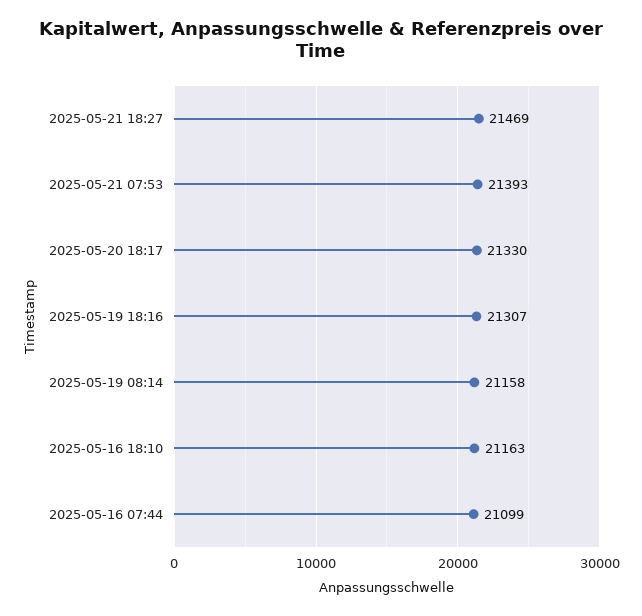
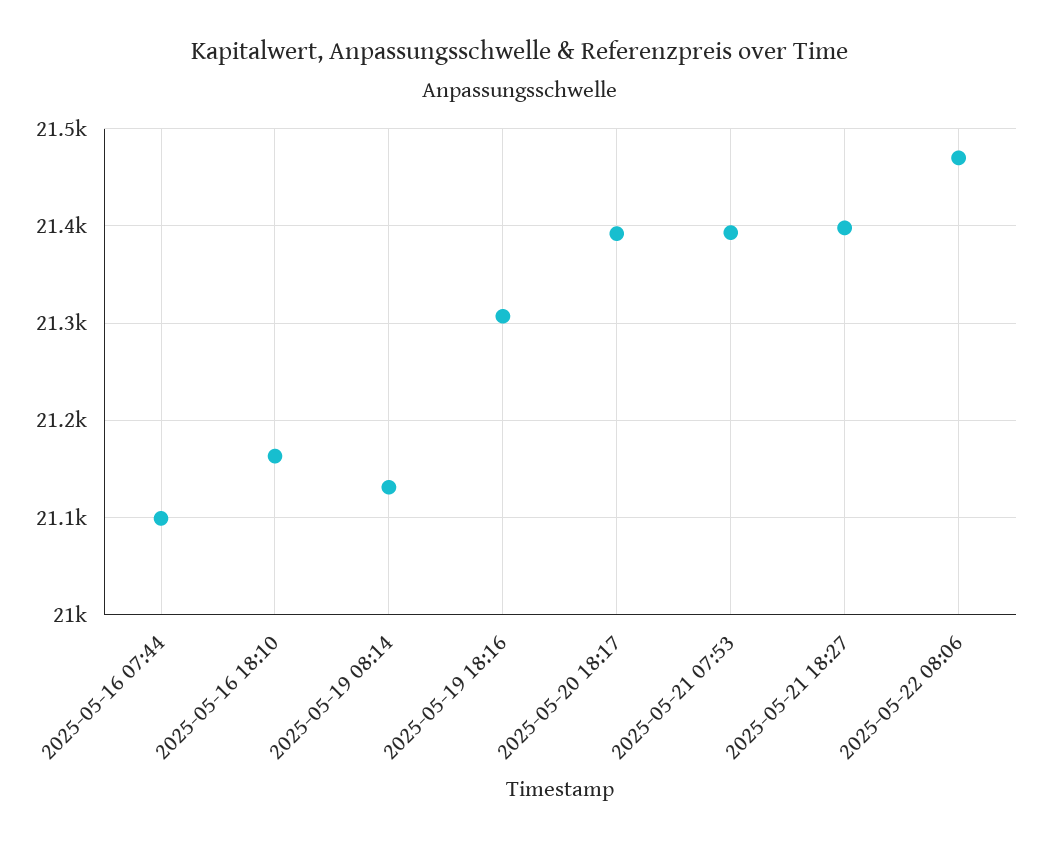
2025-05-21 18:27: 21469 -> 21400
2025-05-20 18:17: 21330 -> 21390
2025-05-19 08:14: 21158 -> 21130
2025-05-22 08:06: none -> 21470

